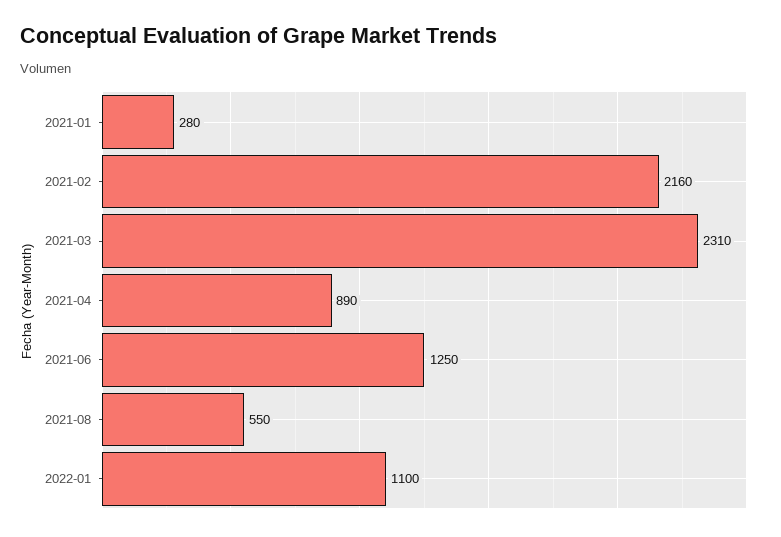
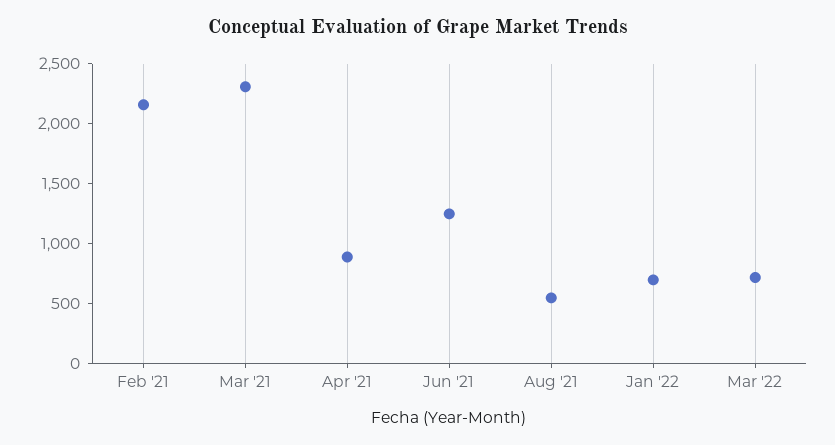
2021-01: 280 -> none
2022-01: 1100 -> 700
Mar '22: none -> 700

